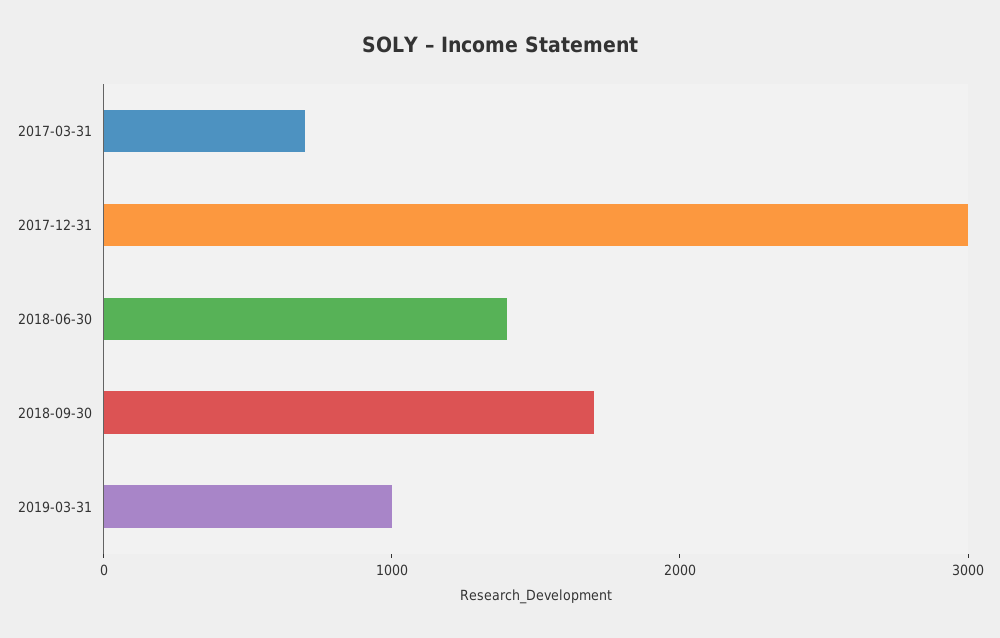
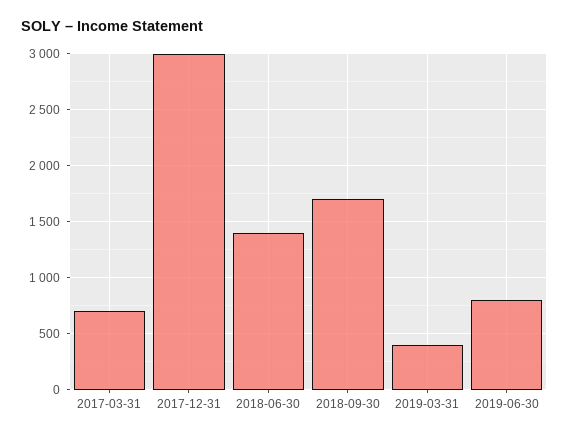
2019-03-31: 1000 -> 400
2019-06-30: none -> 800

